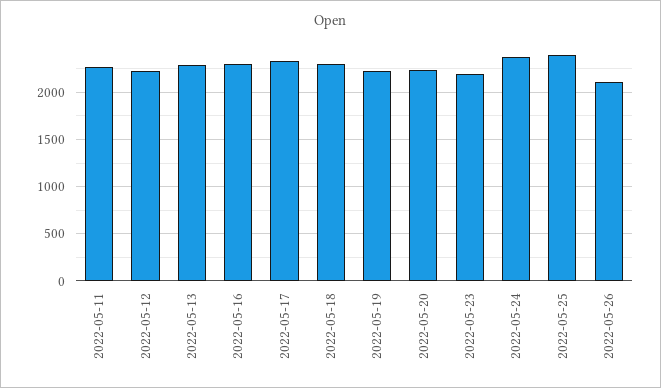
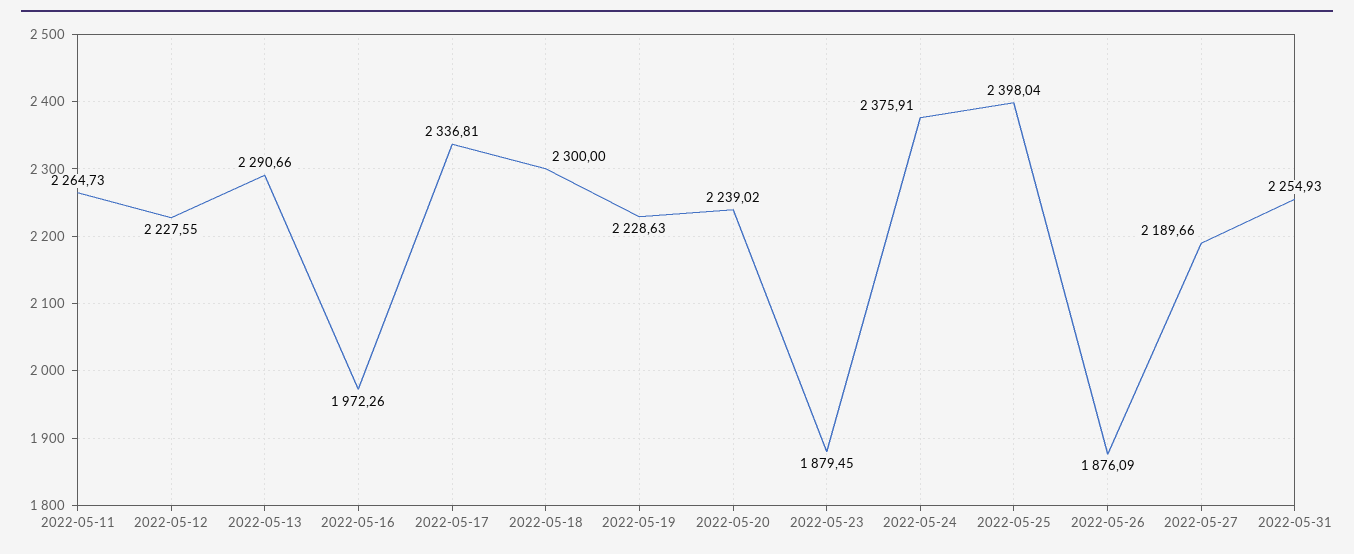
2022-05-16: 2300 -> 1972.26
2022-05-23: 2200 -> 1879.45
2022-05-26: 2100 -> 1876.09
2022-05-27: none -> 2189.66
2022-05-31: none -> 2254.93

